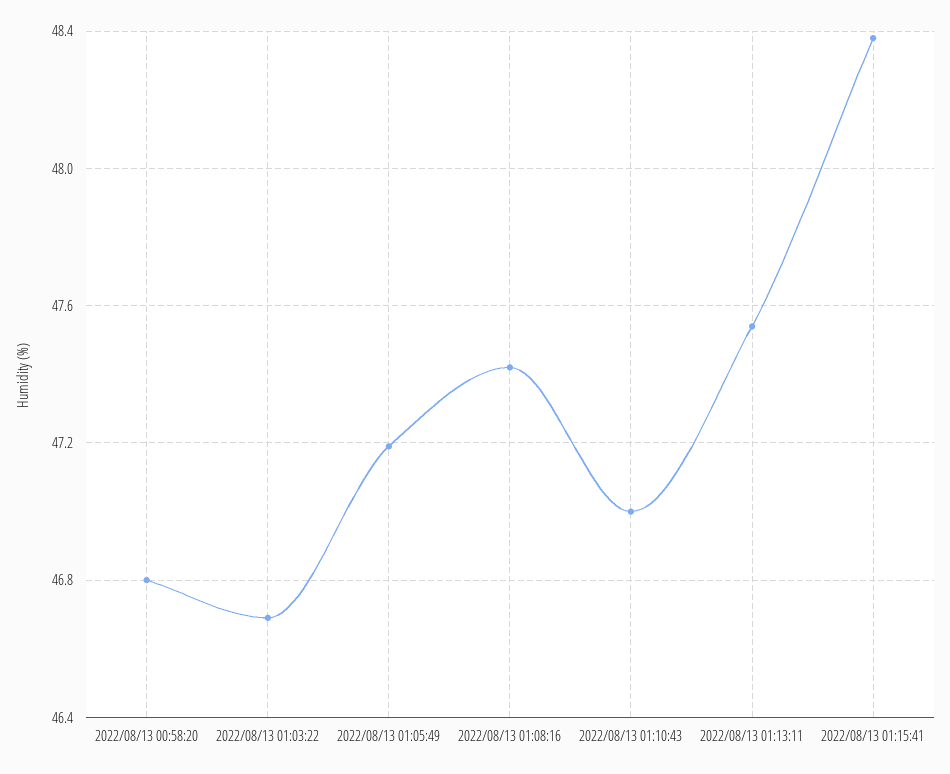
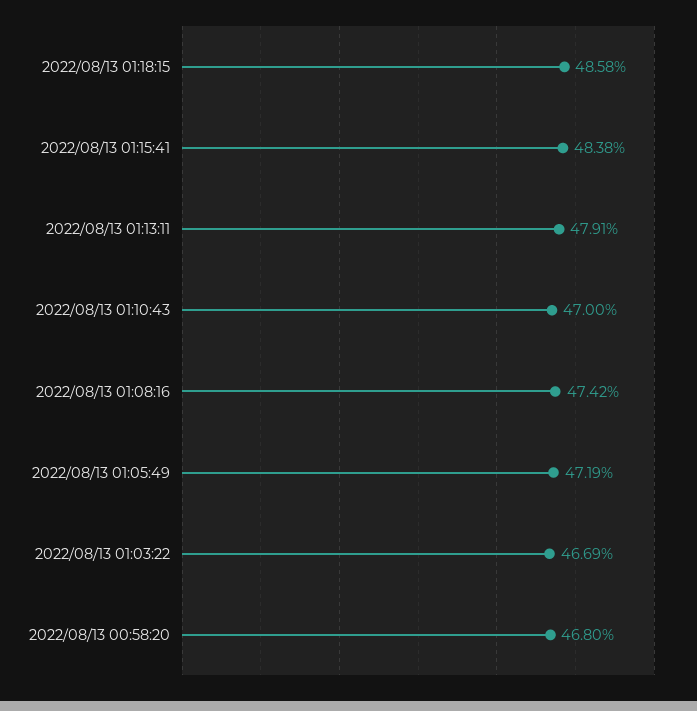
2022/08/13 01:13:11: 47.55 -> 47.91
2022/08/13 01:18:15: none -> 48.58

